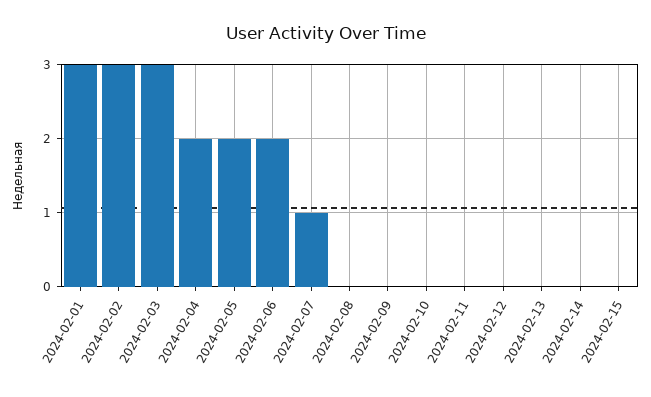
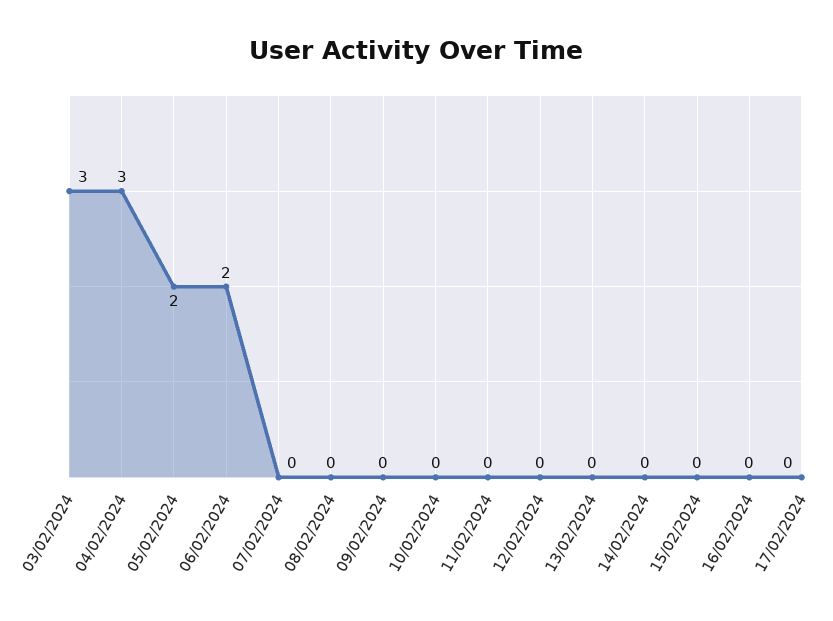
2024-02-01: 3 -> none
2024-02-02: 3 -> none
2024-02-04: 2 -> 3
2024-02-07: 1 -> 0
16/02/2024: none -> 0
17/02/2024: none -> 0

